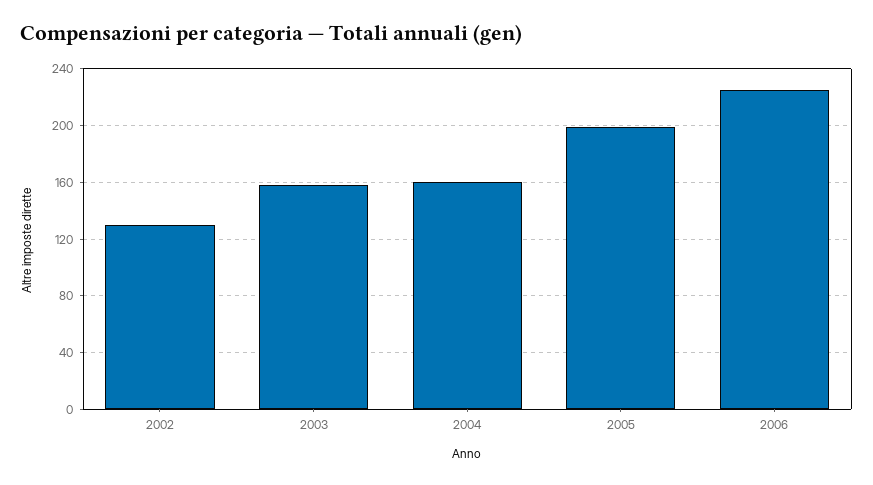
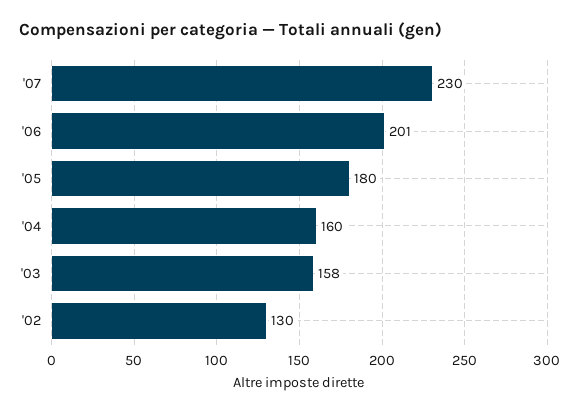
2005: 200 -> 180
2006: 225 -> 201
'07: none -> 230

